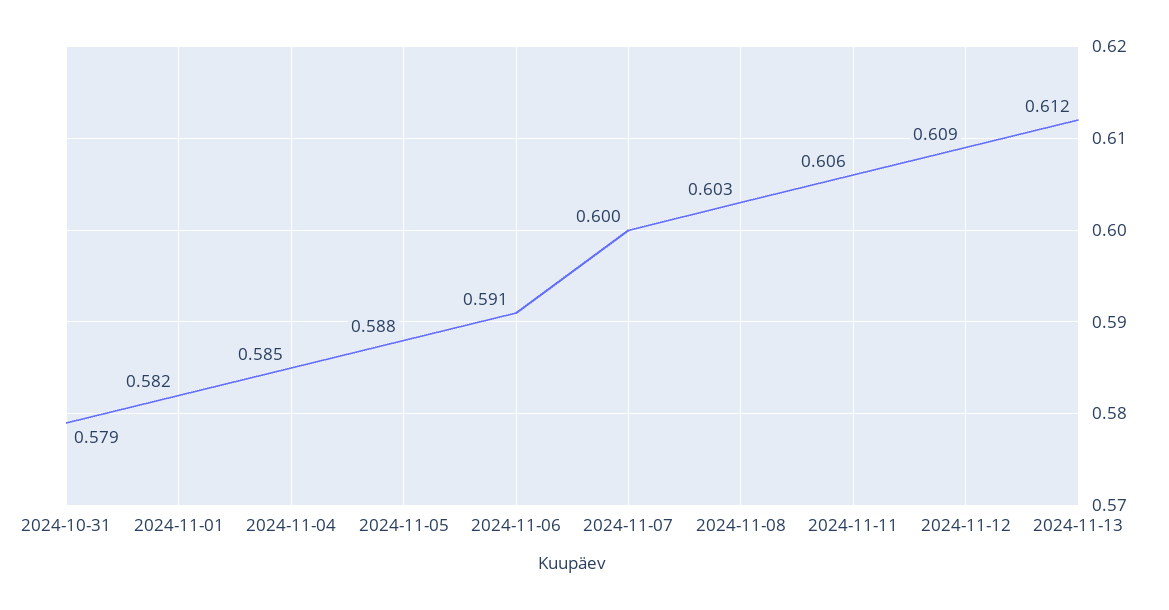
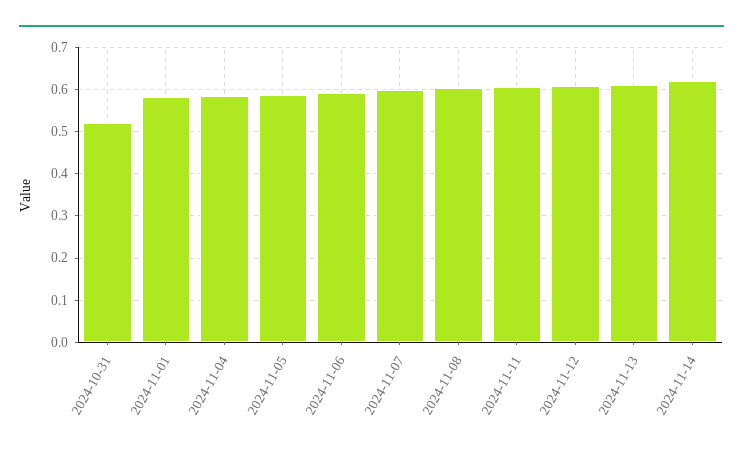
2024-10-31: 0.579 -> 0.52
2024-11-14: none -> 0.62

